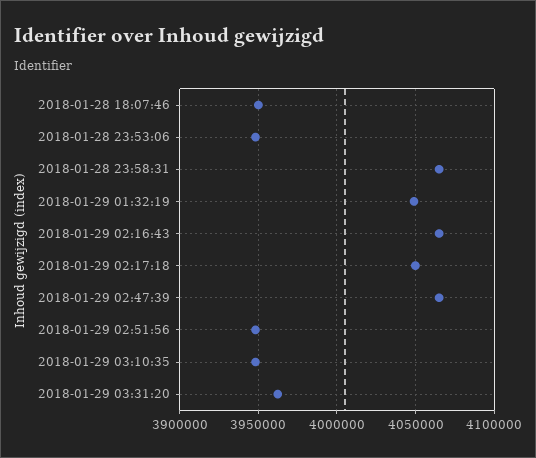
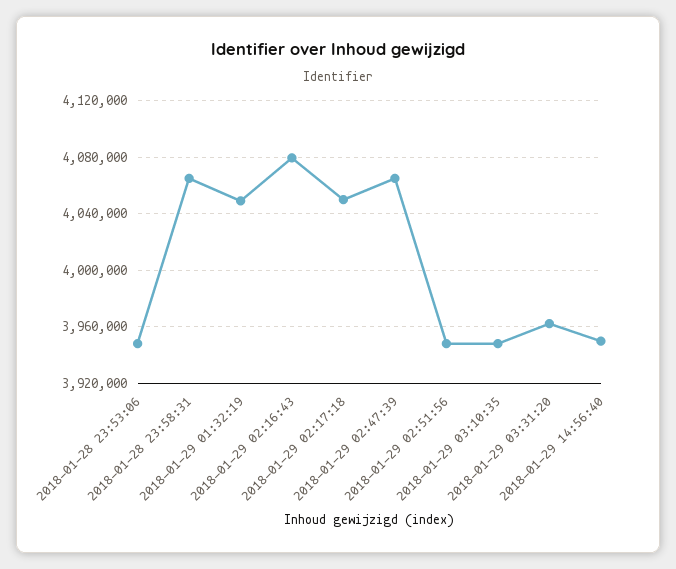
2018-01-28 18:07:46: 3950000 -> none
2018-01-29 02:16:43: 4065000 -> 4080000
2018-01-29 14:56:40: none -> 3950000

